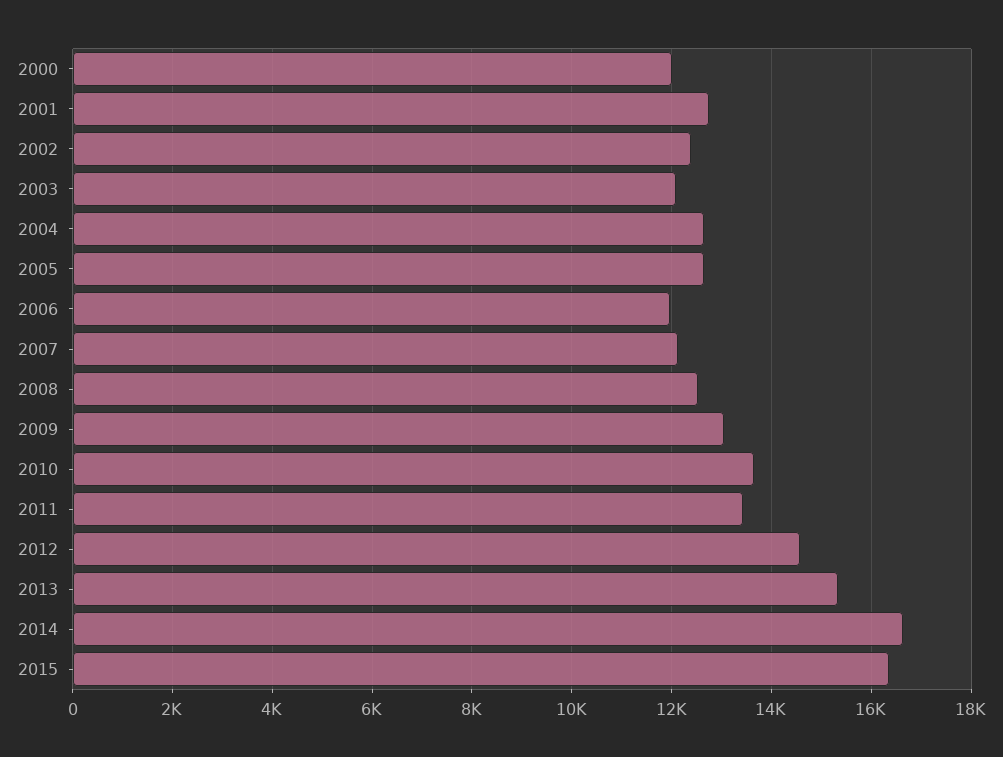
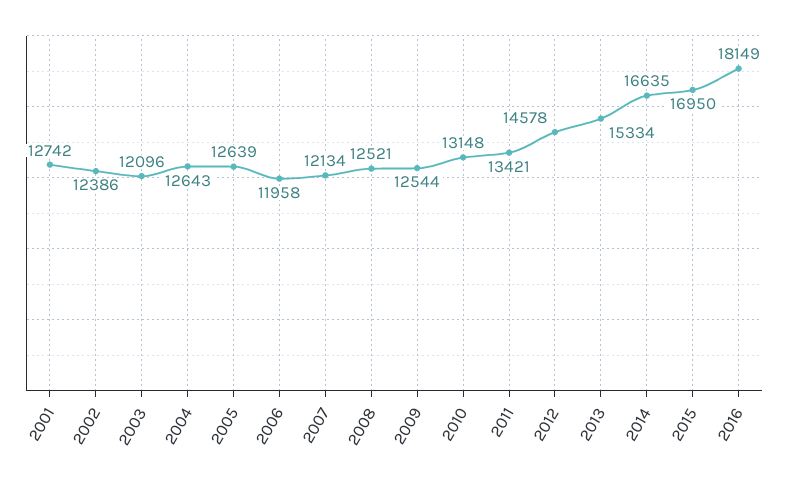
2000: 12000 -> none
2009: 13000 -> 12544
2010: 13600 -> 13148
2015: 16400 -> 16950
2016: none -> 18149

